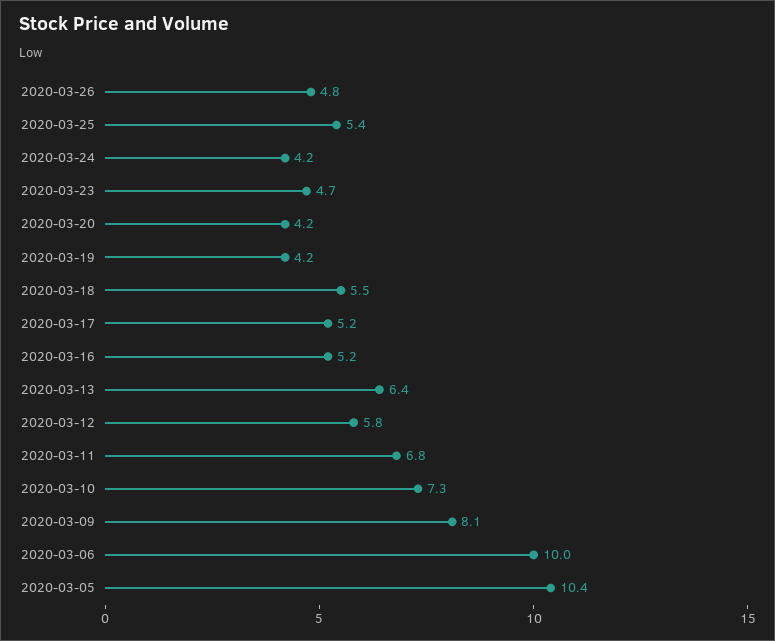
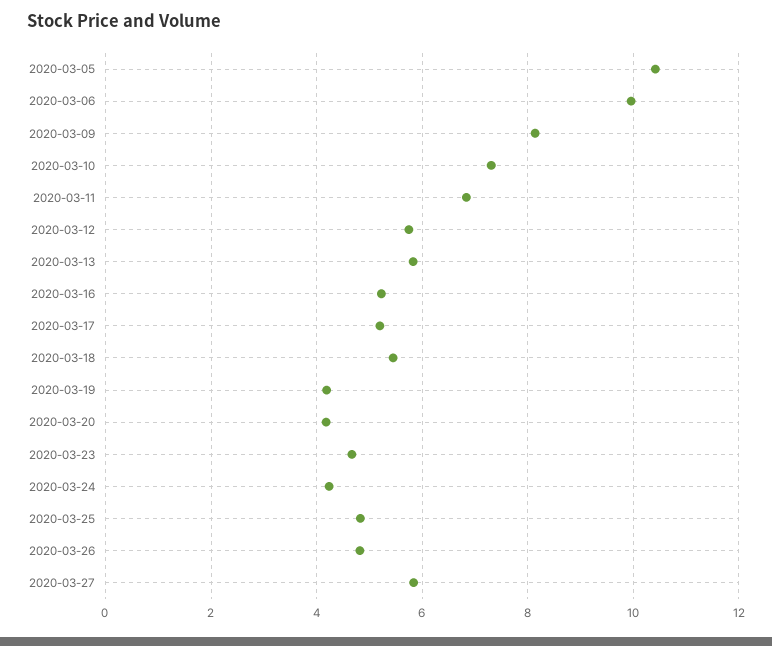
2020-03-25: 5.4 -> 4.8
2020-03-13: 6.4 -> 5.8
2020-03-27: none -> 5.8

